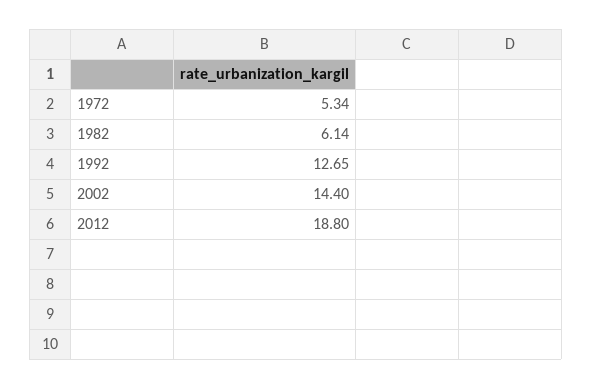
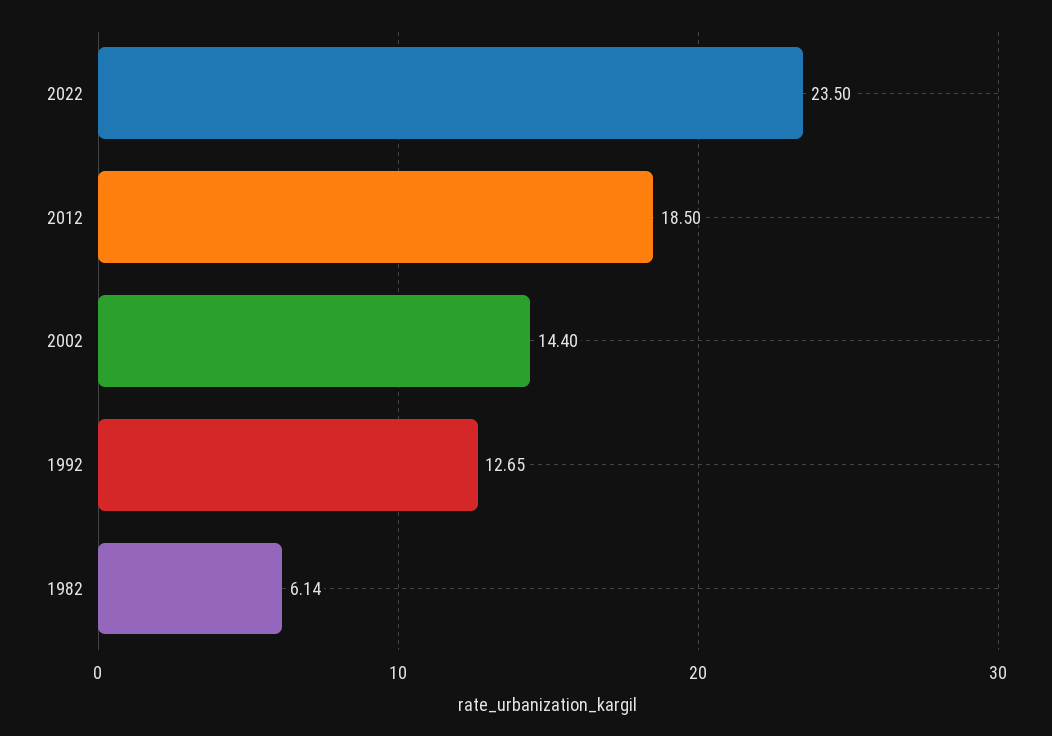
1972: 5.34 -> none
2012: 18.8 -> 18.5
2022: none -> 23.5

